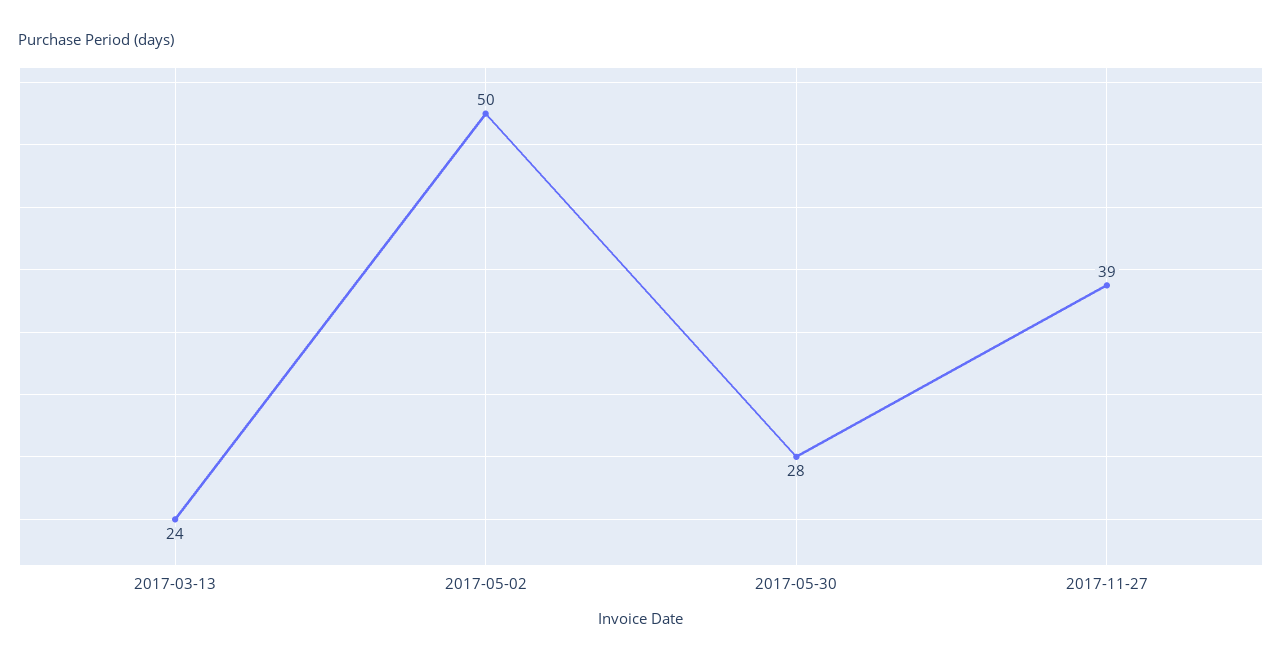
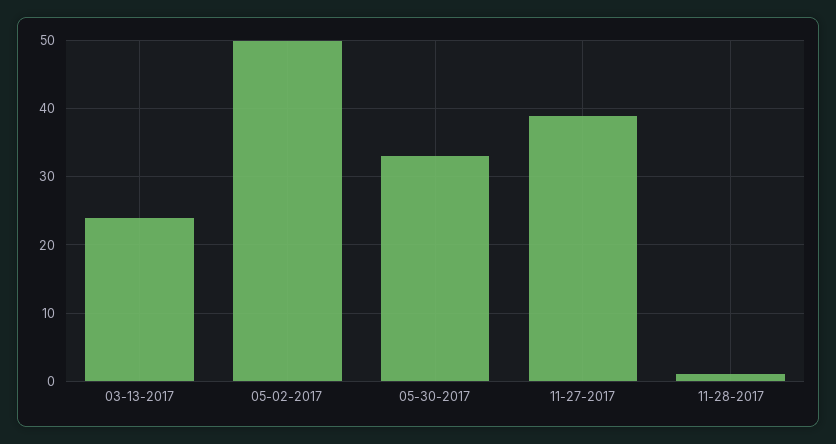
2017-05-30: 28 -> 33
11-28-2017: none -> 1

